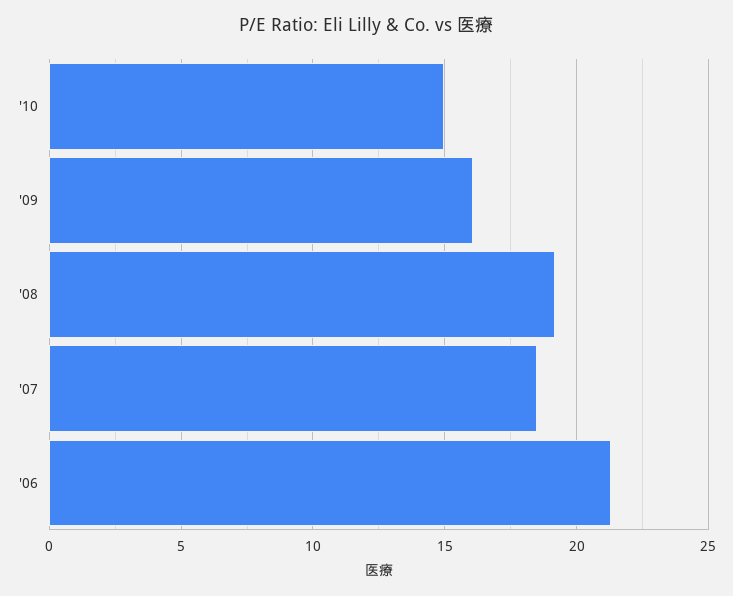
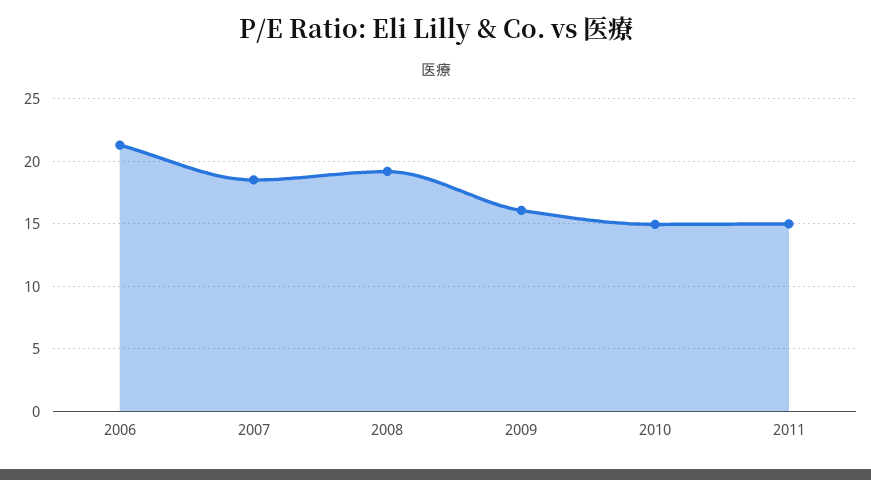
2011: none -> 15

